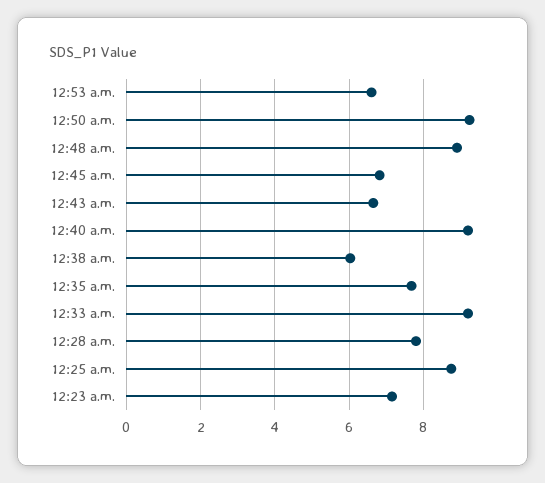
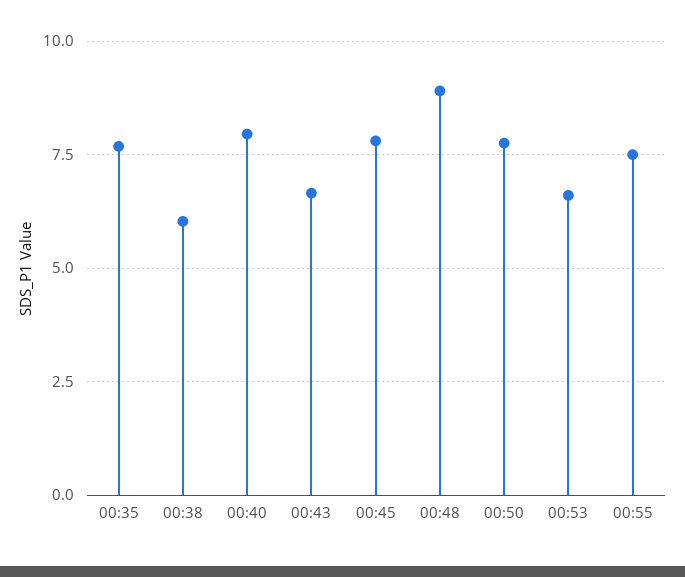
12:50 a.m.: 9.2 -> 7.75
12:45 a.m.: 6.8 -> 7.75
12:40 a.m.: 9.2 -> 8
12:33 a.m.: 9.2 -> none
12:28 a.m.: 7.8 -> none
12:25 a.m.: 8.8 -> none
12:23 a.m.: 7.2 -> none
00:55: none -> 7.5

